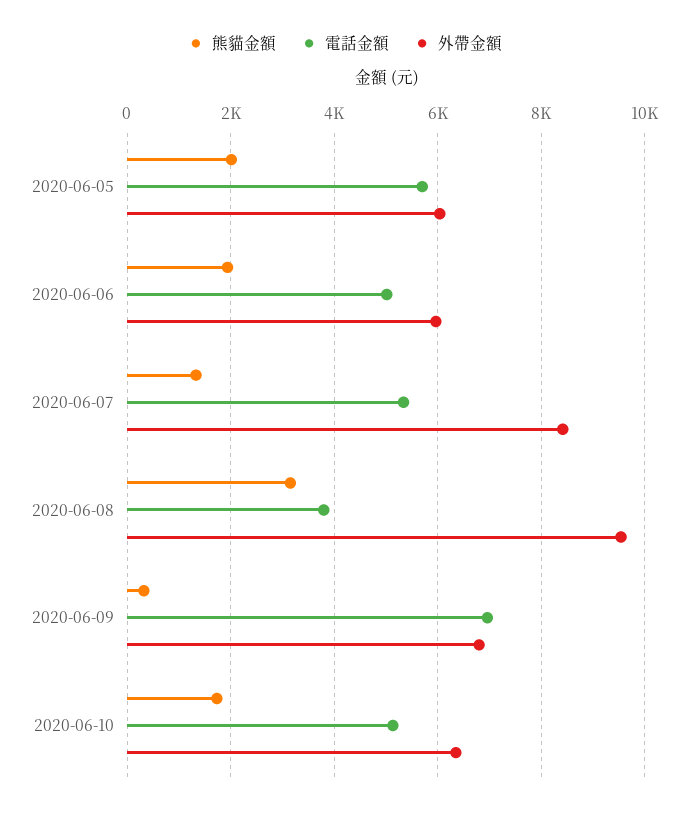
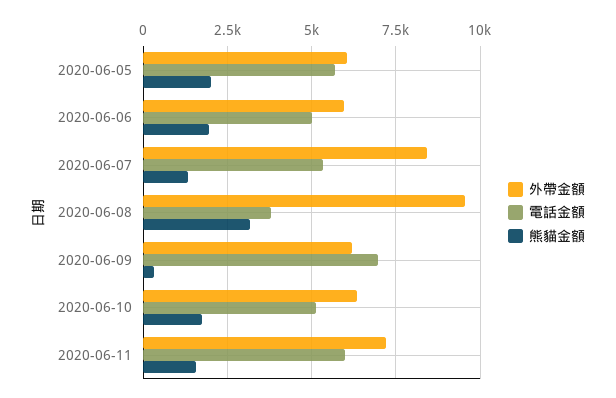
外帶金額, 2020-06-09: 6800 -> 6250
外帶金額, 2020-06-11: none -> 7250
電話金額, 2020-06-11: none -> 6000
熊貓金額, 2020-06-11: none -> 1500

